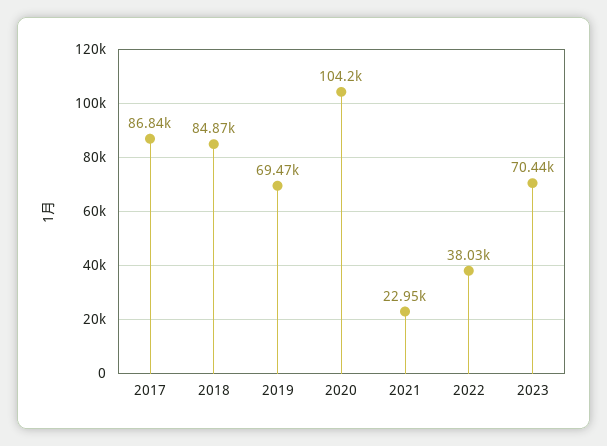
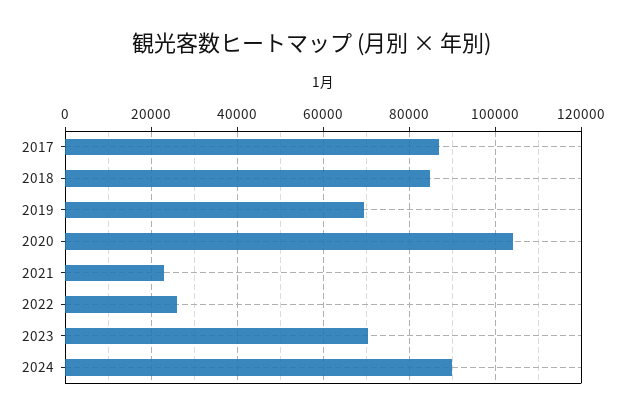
2022: 38030 -> 26000
2024: none -> 90000

